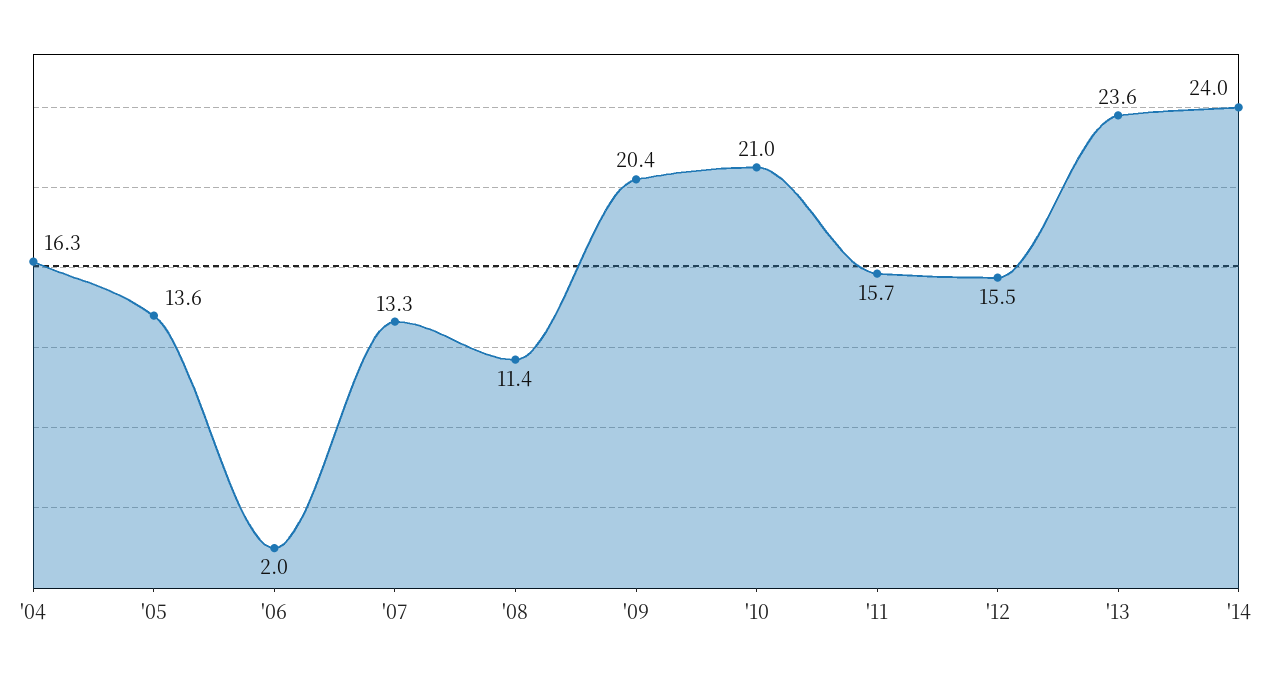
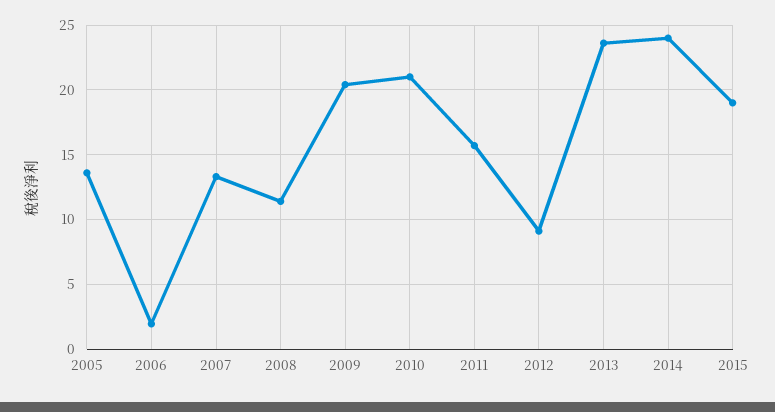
'04: 16.3 -> none
'12: 15.5 -> 9
2015: none -> 19

